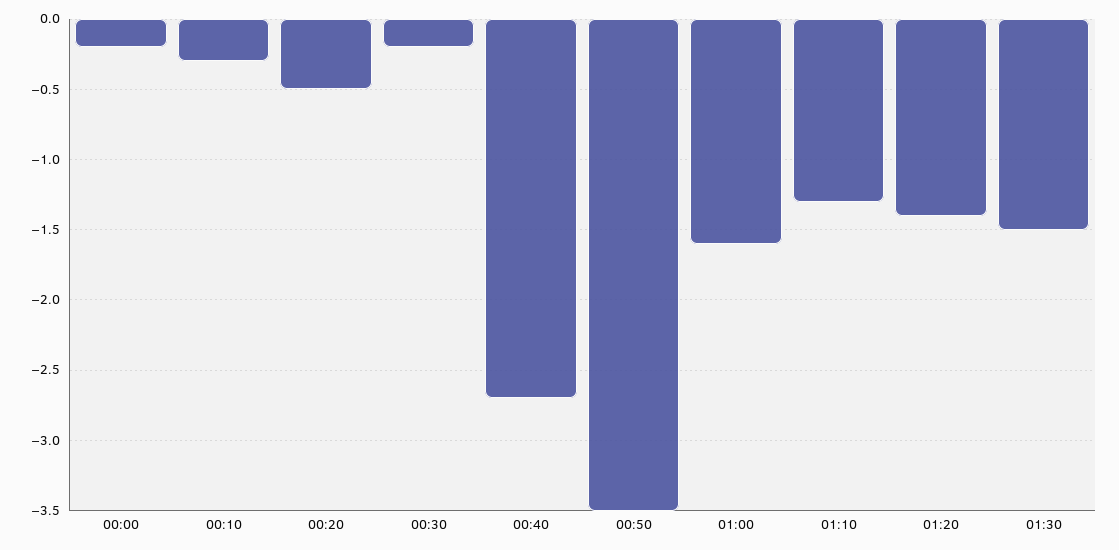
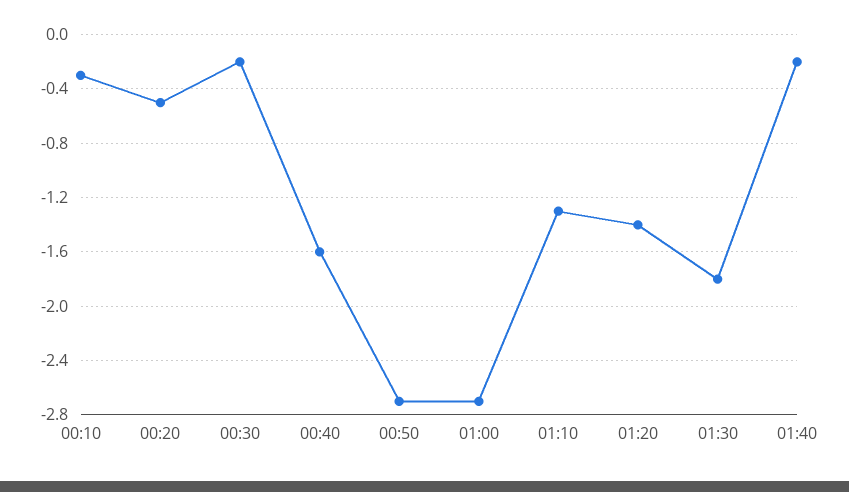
00:00: -0.2 -> none
00:40: -2.7 -> -1.6
00:50: -3.5 -> -2.7
01:00: -1.6 -> -2.7
01:30: -1.5 -> -1.8
01:40: none -> -0.2

